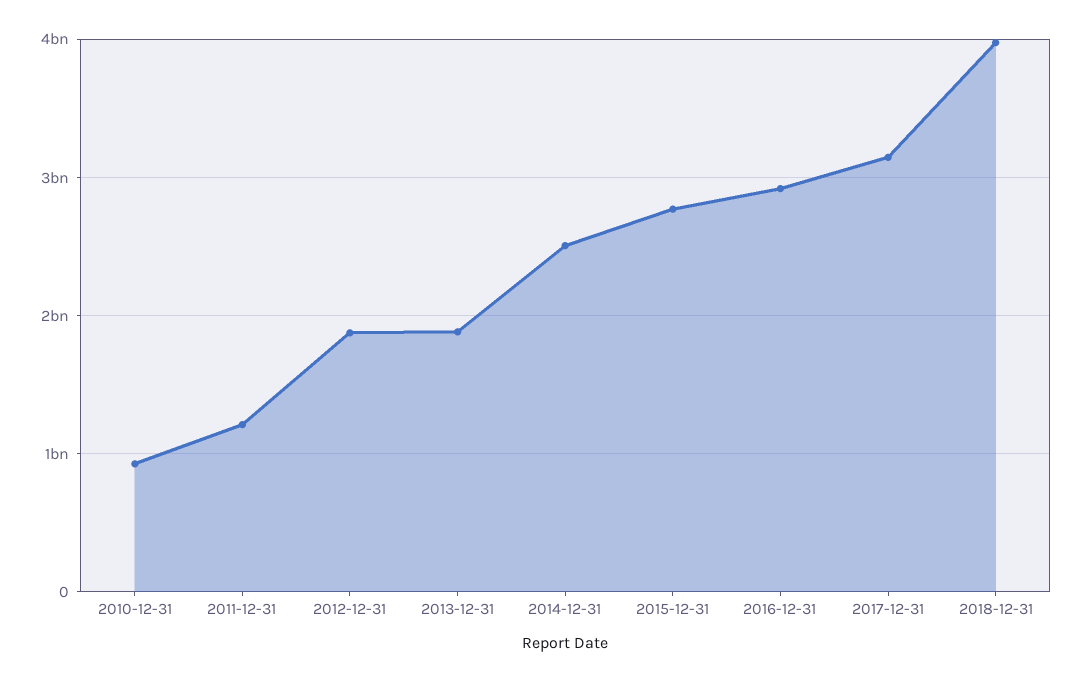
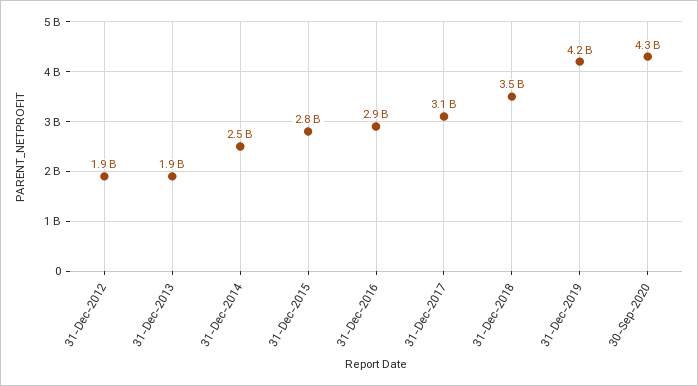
2010-12-31: 900000000 -> none
2011-12-31: 1200000000 -> none
2018-12-31: 4000000000 -> 3500000000
31-Dec-2019: none -> 4200000000
30-Sep-2020: none -> 4300000000

